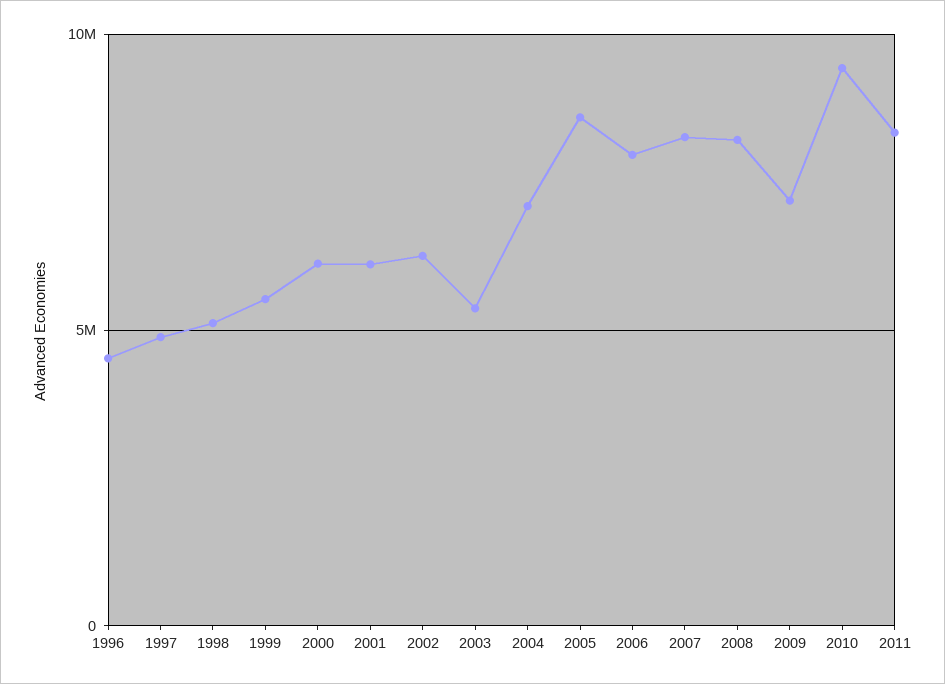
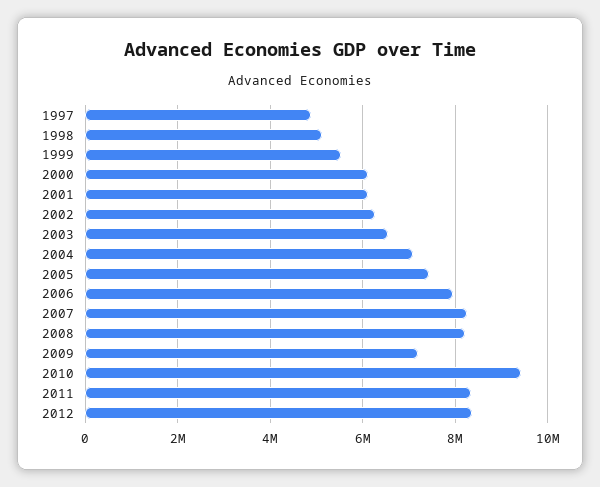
1996: 4500000 -> none
2003: 5500000 -> 6600000
2005: 8500000 -> 7400000
2012: none -> 8400000

